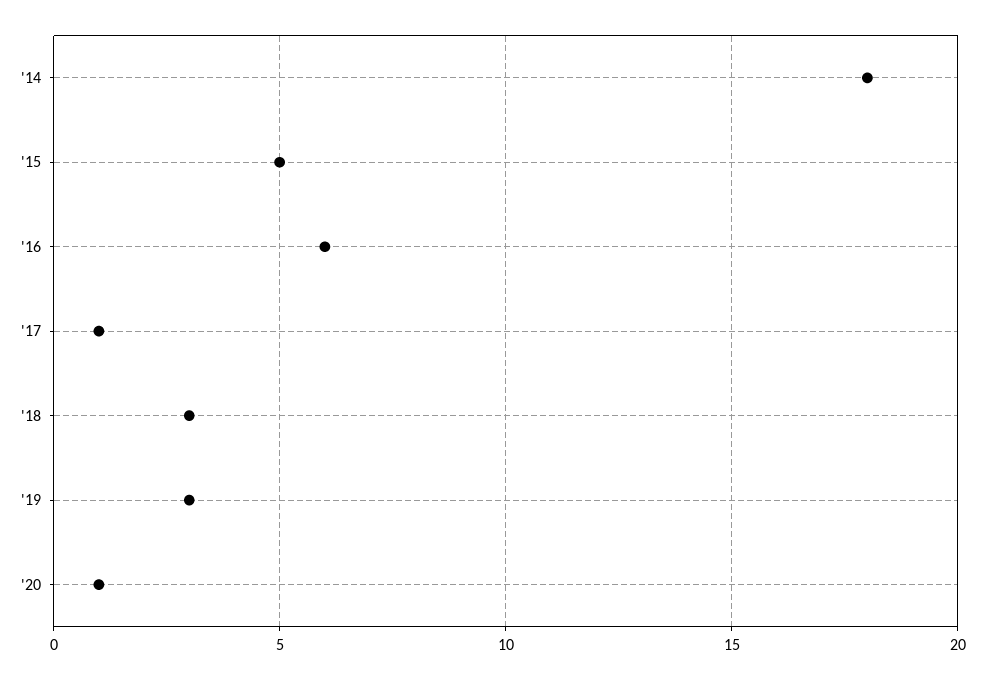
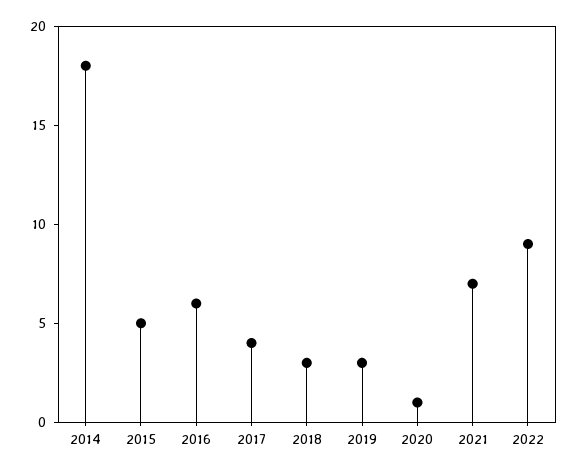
'17: 1 -> 4
2021: none -> 7
2022: none -> 9

